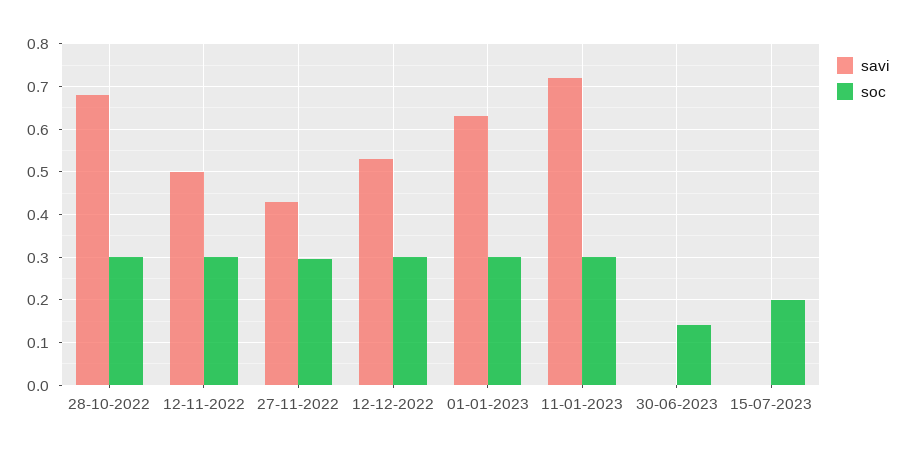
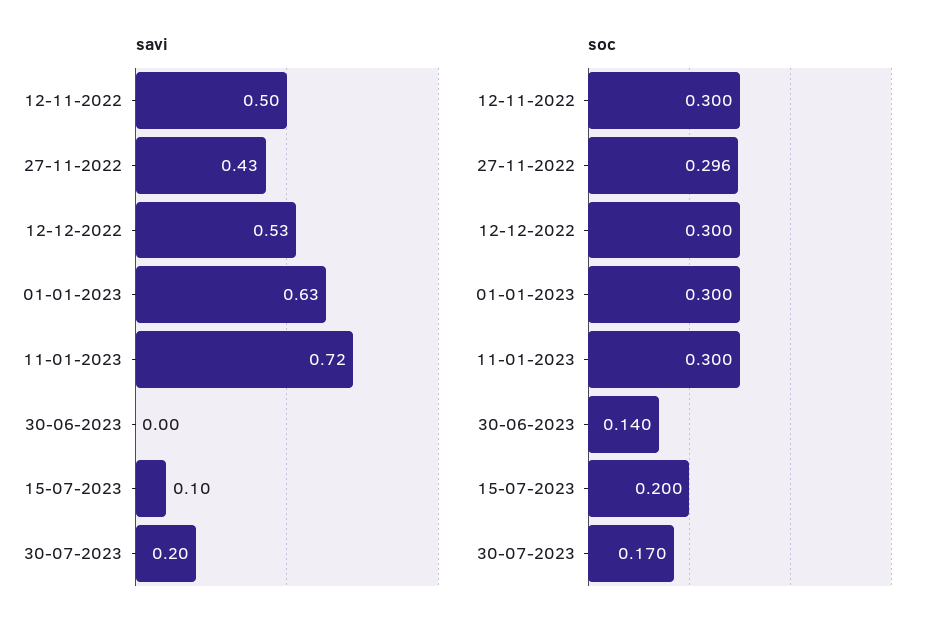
savi, 28-10-2022: 0.68 -> none
soc, 28-10-2022: 0.3 -> none
savi, 15-07-2023: 0 -> 0.1
savi, 30-07-2023: none -> 0.2
soc, 30-07-2023: none -> 0.17

